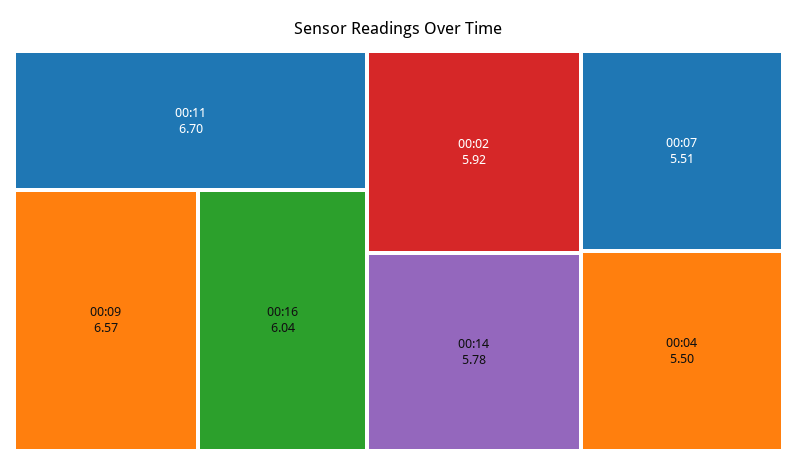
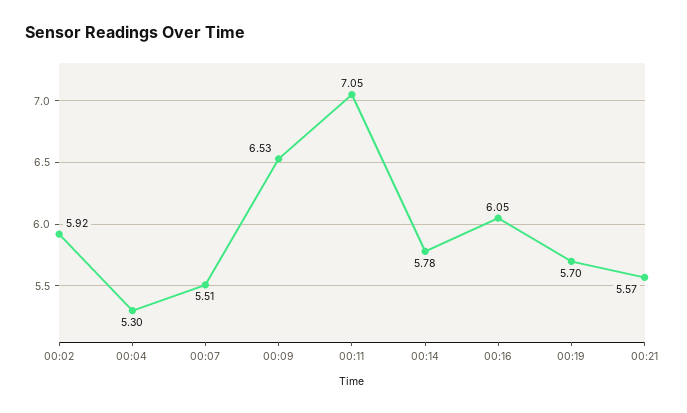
00:11: 6.7 -> 7.05
00:09: 6.57 -> 6.53
00:16: 6.04 -> 6.05
00:04: 5.5 -> 5.3
00:19: none -> 5.7
00:21: none -> 5.57

